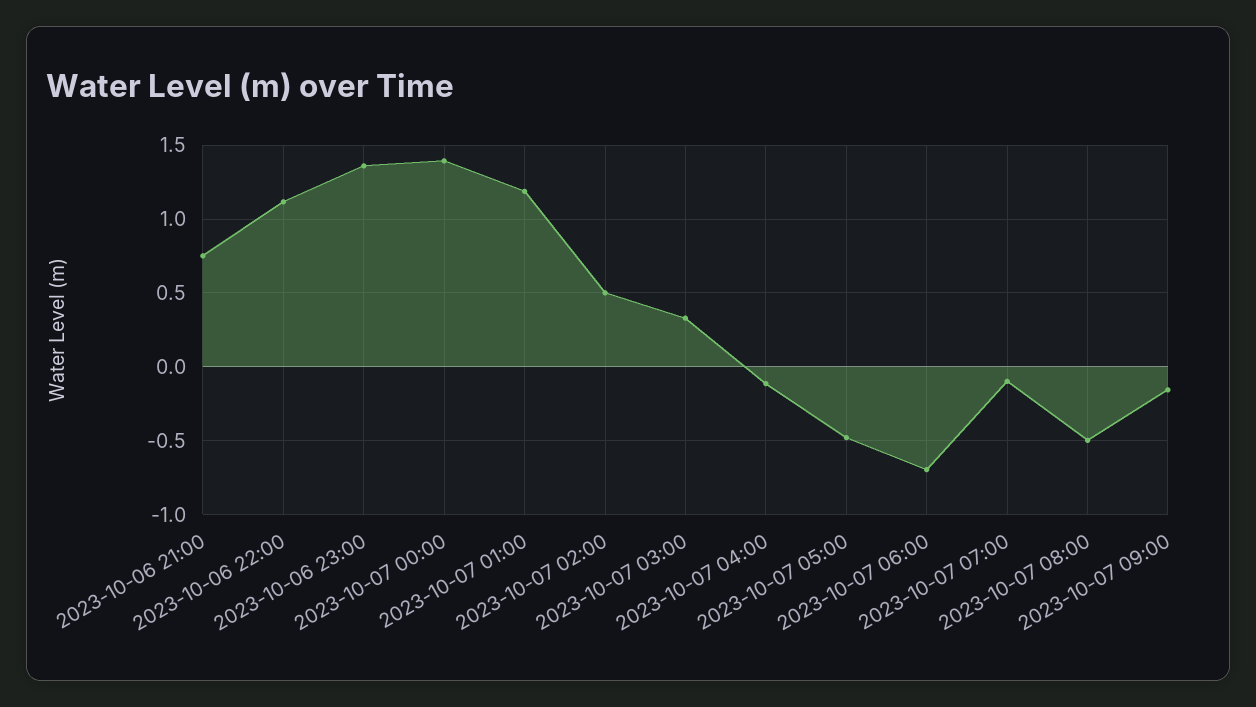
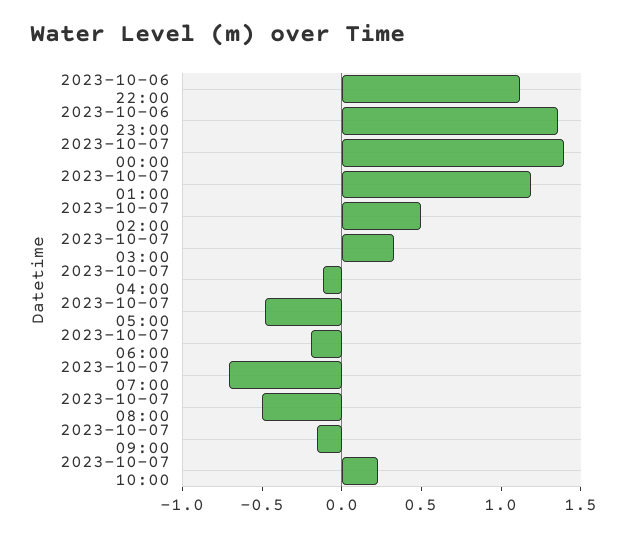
2023-10-06 21:00: 0.75 -> none
2023-10-07 06:00: -0.7 -> -0.2
2023-10-07 07:00: -0.1 -> -0.7
2023-10-07 10:00: none -> 0.2

